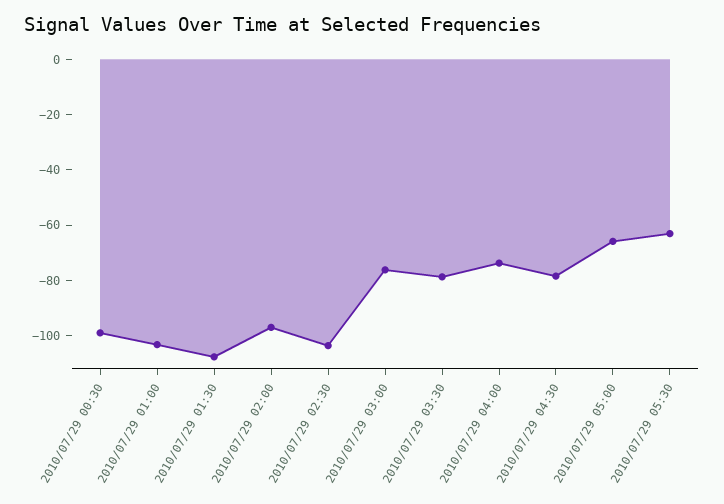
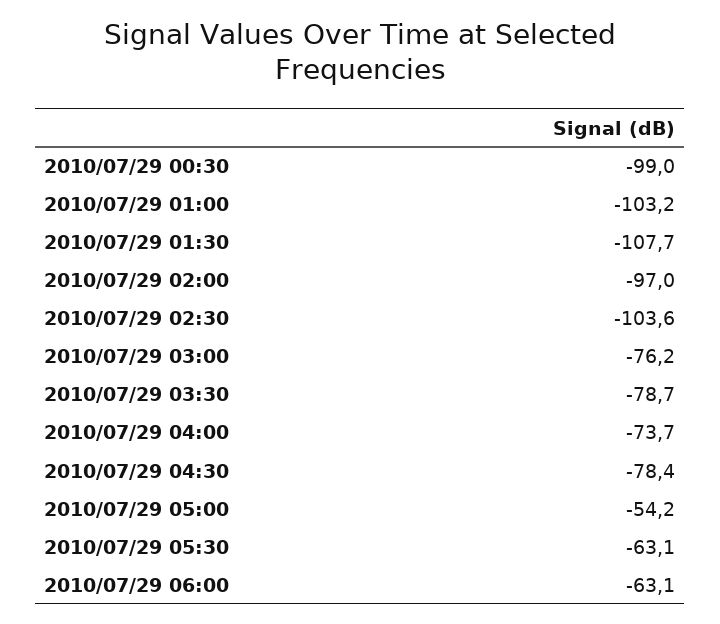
2010/07/29 05:00: -65 -> -54.2
2010/07/29 06:00: none -> -63.1

